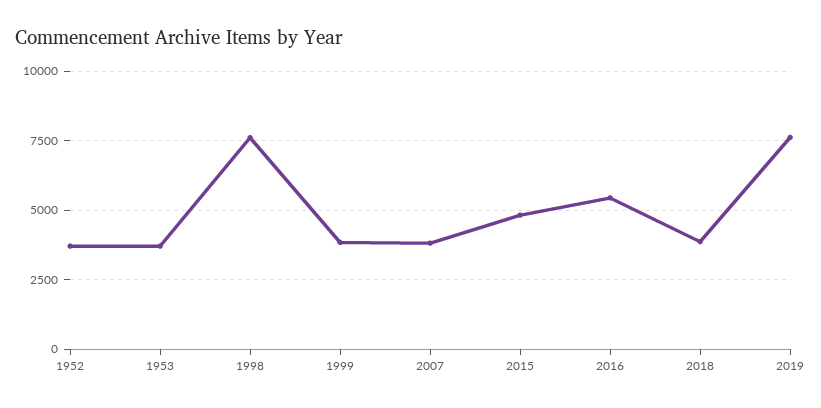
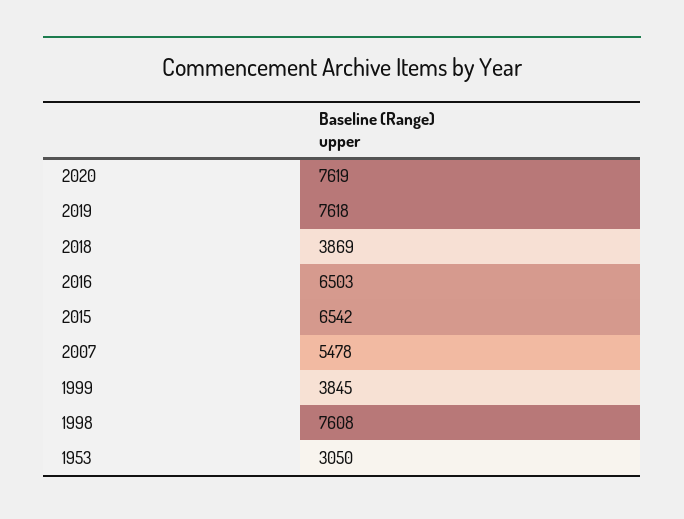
1952: 3750 -> none
1953: 3750 -> 3050
2007: 3750 -> 5478
2015: 4750 -> 6542
2016: 5500 -> 6503
2020: none -> 7619

